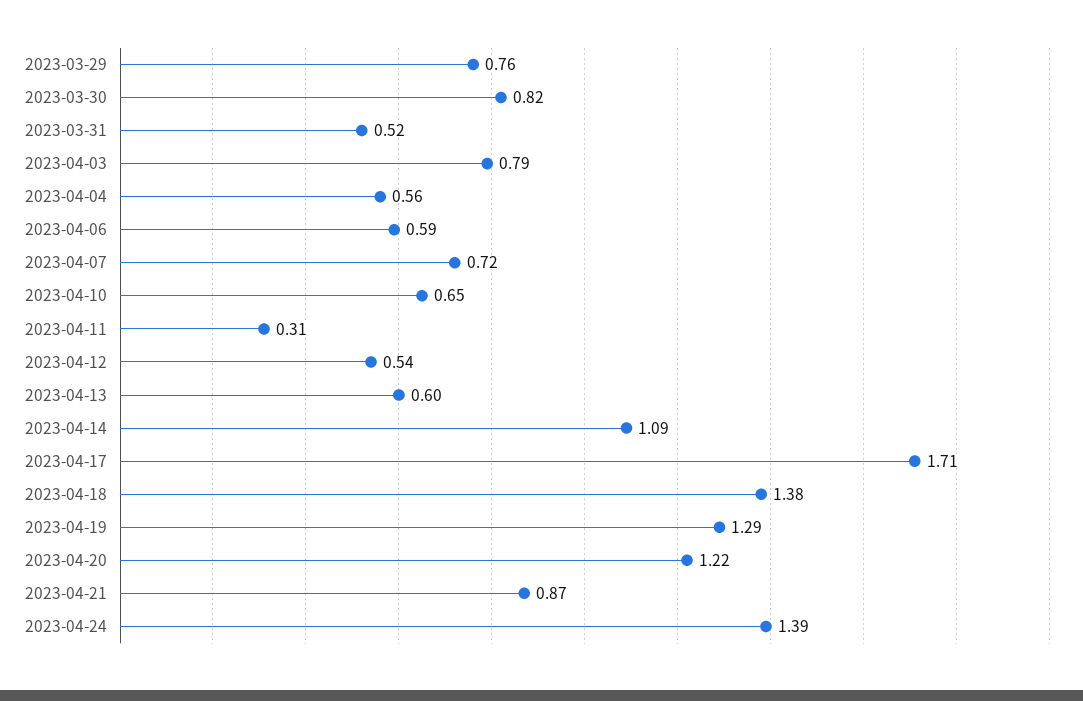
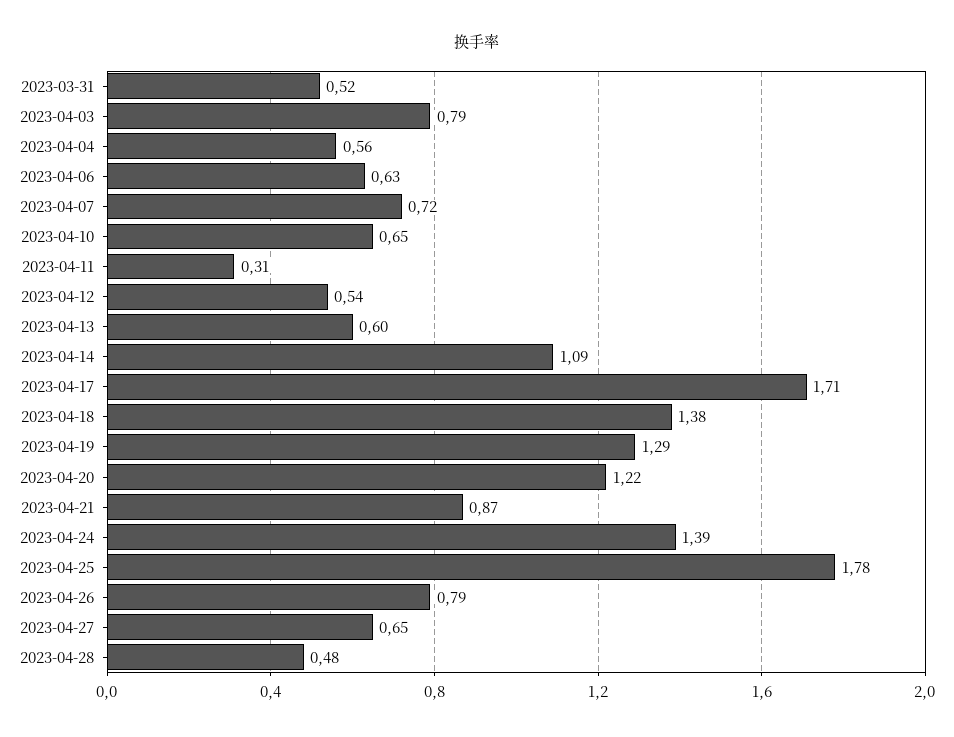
2023-03-29: 0.76 -> none
2023-03-30: 0.82 -> none
2023-04-06: 0.59 -> 0.63
2023-04-25: none -> 1.78
2023-04-26: none -> 0.79
2023-04-27: none -> 0.65
2023-04-28: none -> 0.48

